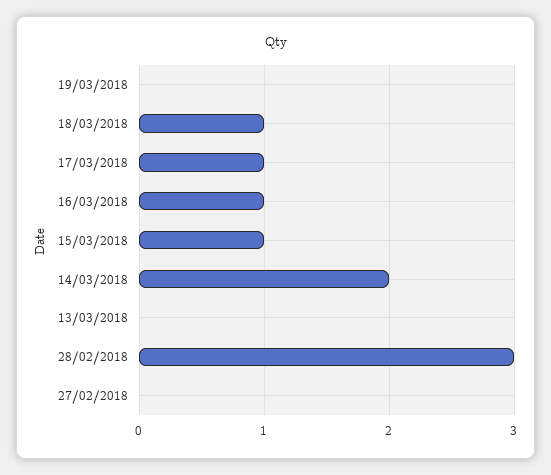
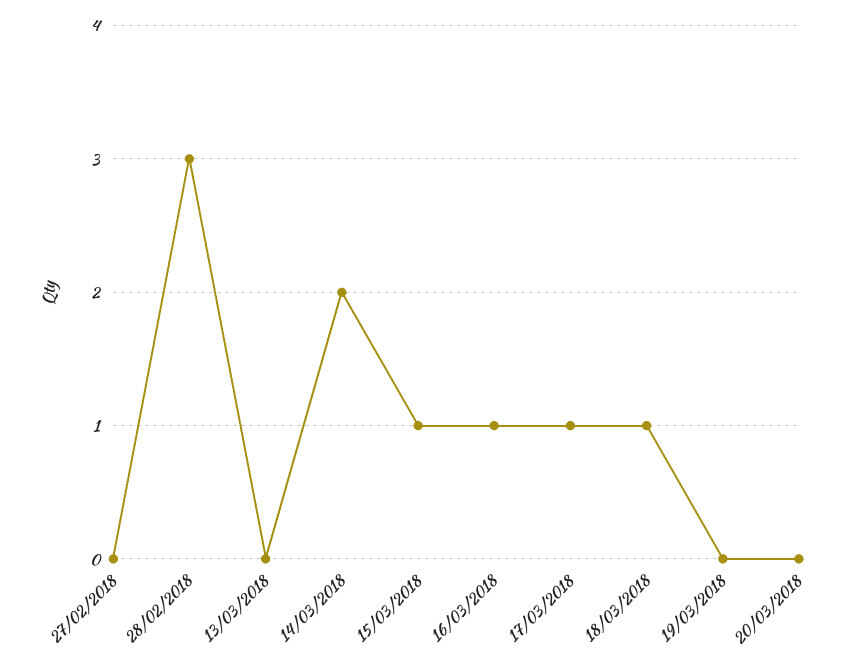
20/03/2018: none -> 0

